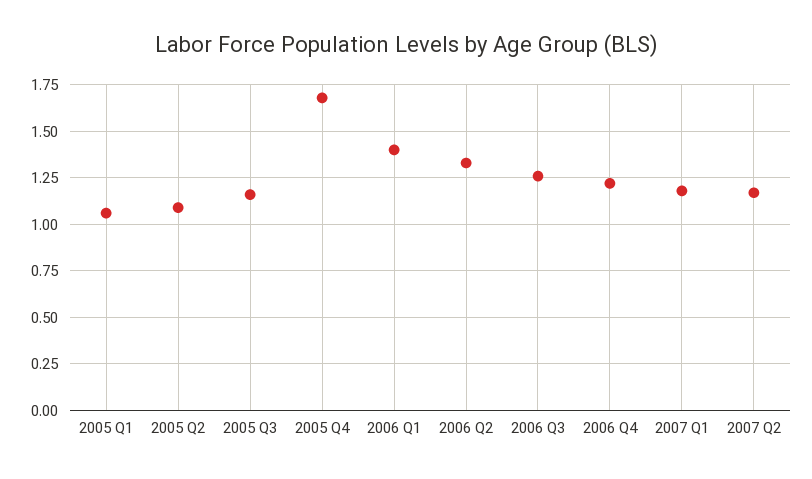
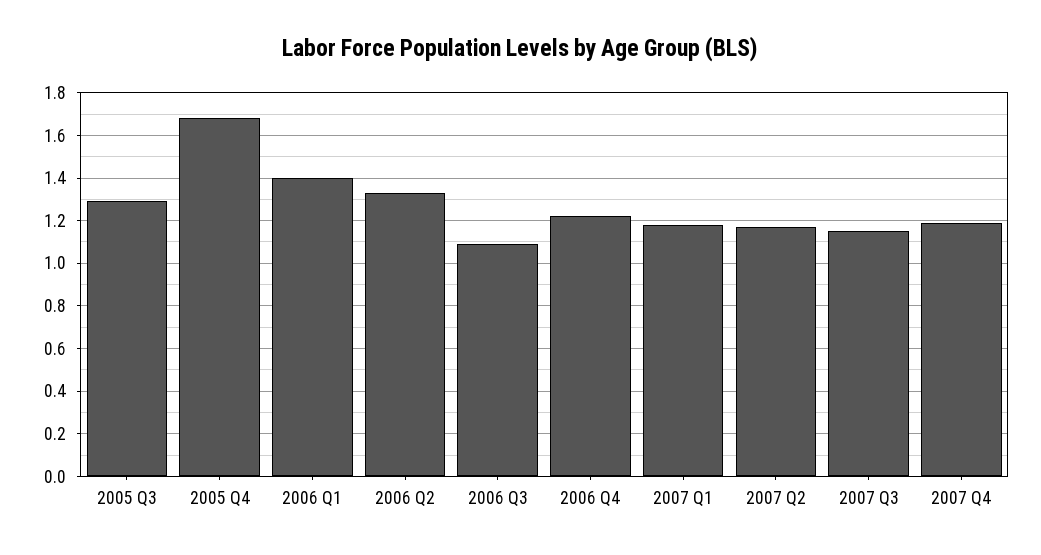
2005 Q1: 1.05 -> none
2005 Q2: 1.1 -> none
2005 Q3: 1.15 -> 1.3
2006 Q3: 1.25 -> 1.1
2007 Q3: none -> 1.15
2007 Q4: none -> 1.2

